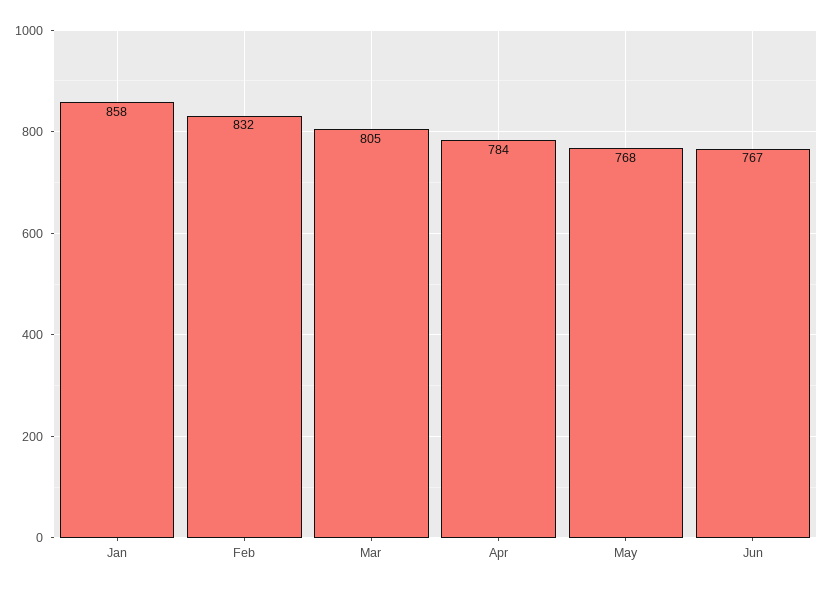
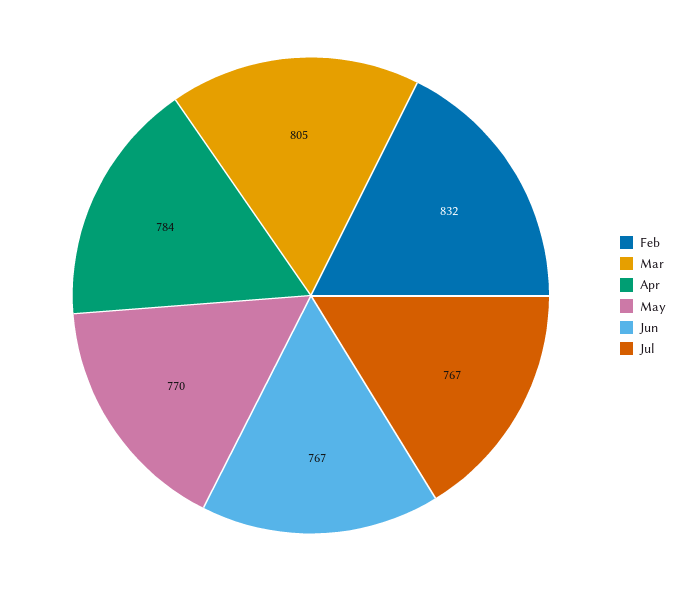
Jan: 858 -> none
May: 768 -> 770
Jul: none -> 767

